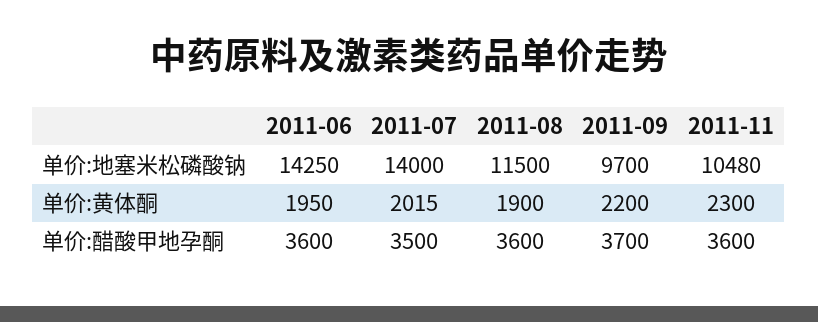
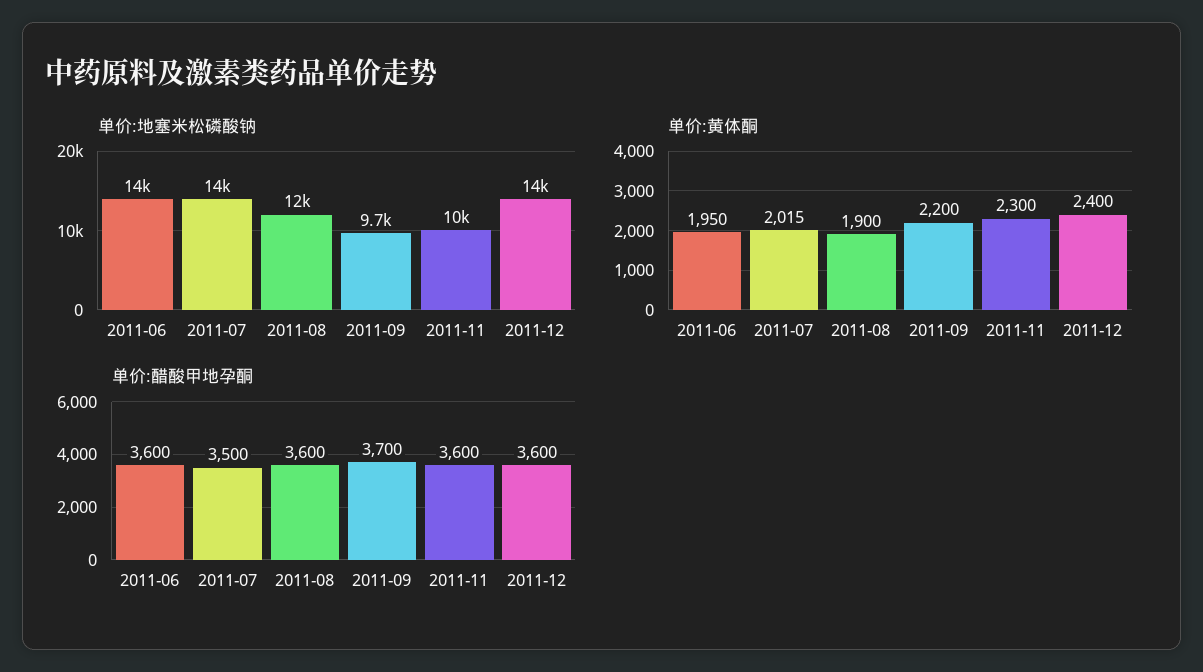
单价:地塞米松磷酸钠, 2011-12: none -> 14000
单价:黄体酮, 2011-12: none -> 2400
单价:醋酸甲地孕酮, 2011-12: none -> 3600

